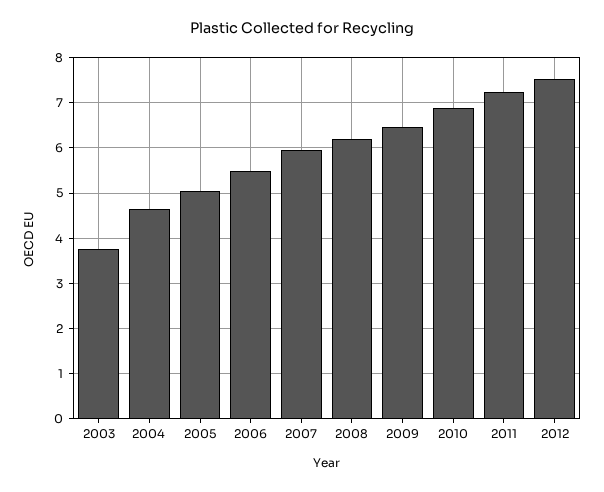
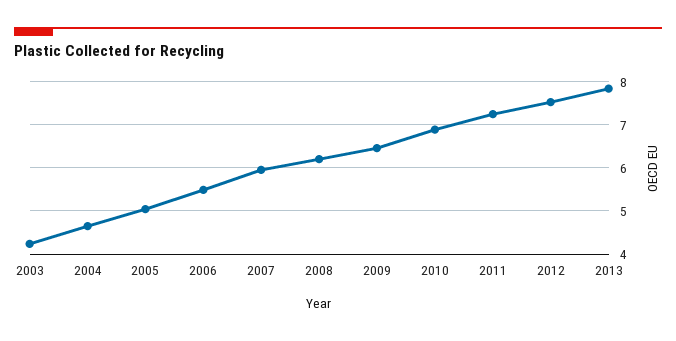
2003: 3.8 -> 4.2
2013: none -> 7.8

